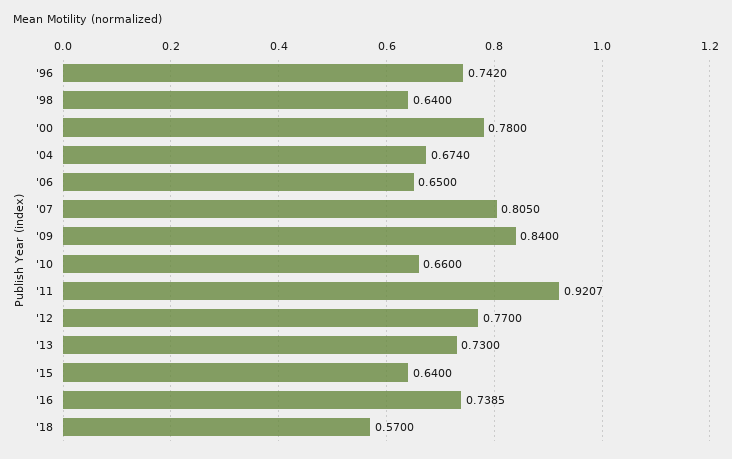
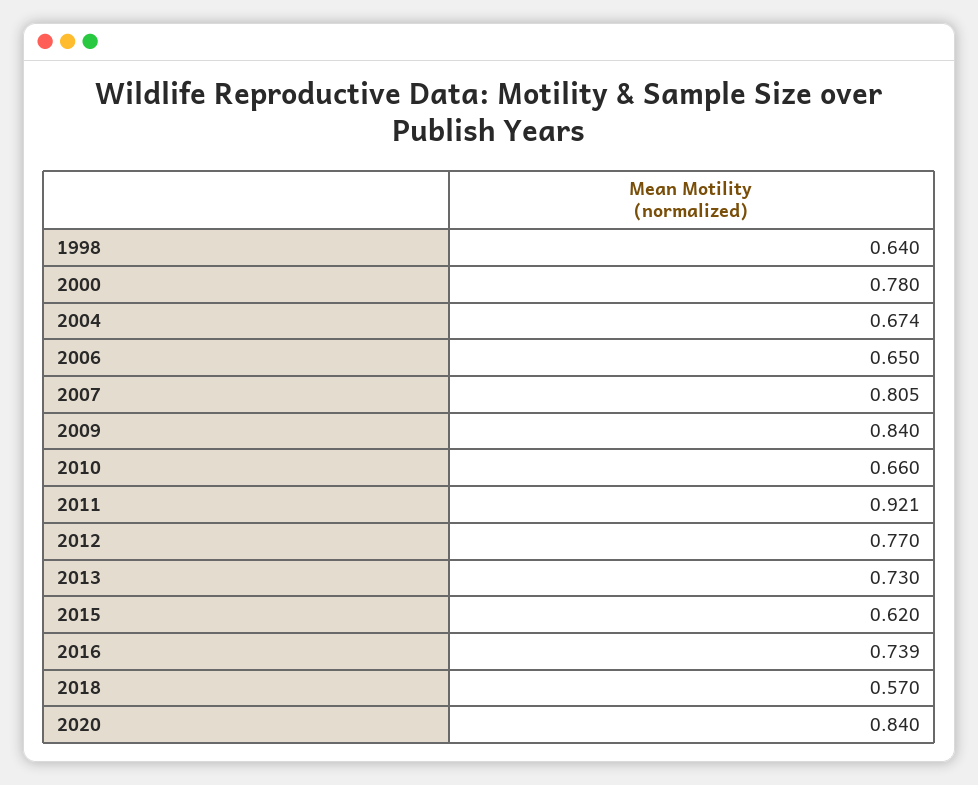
'96: 0.742 -> none
'15: 0.64 -> 0.62
2020: none -> 0.84

